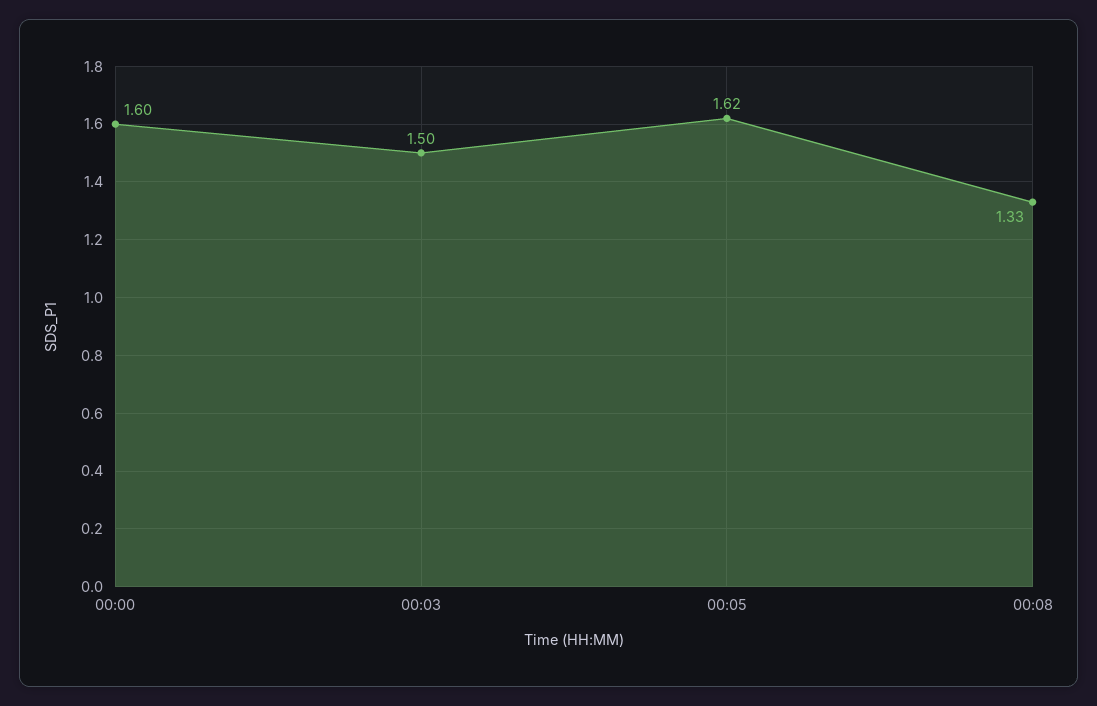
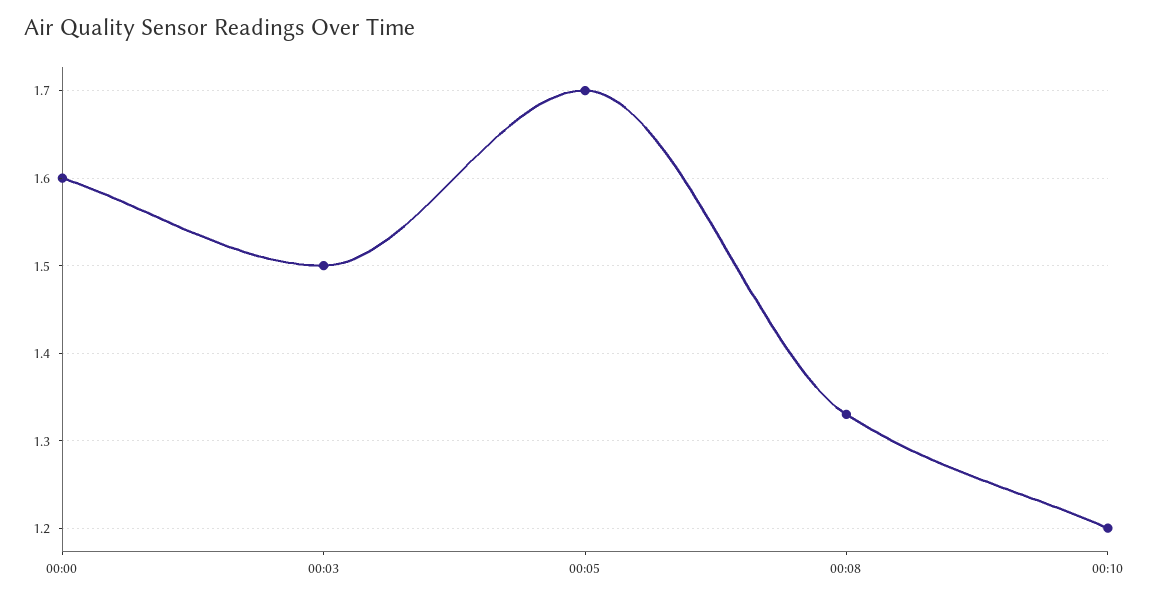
00:05: 1.62 -> 1.7
00:10: none -> 1.2

